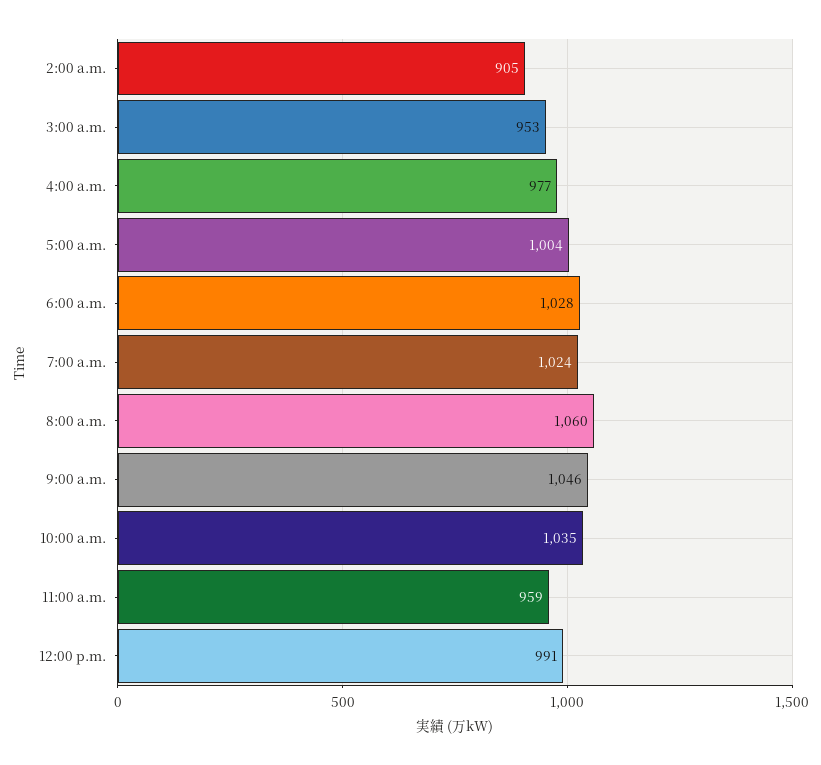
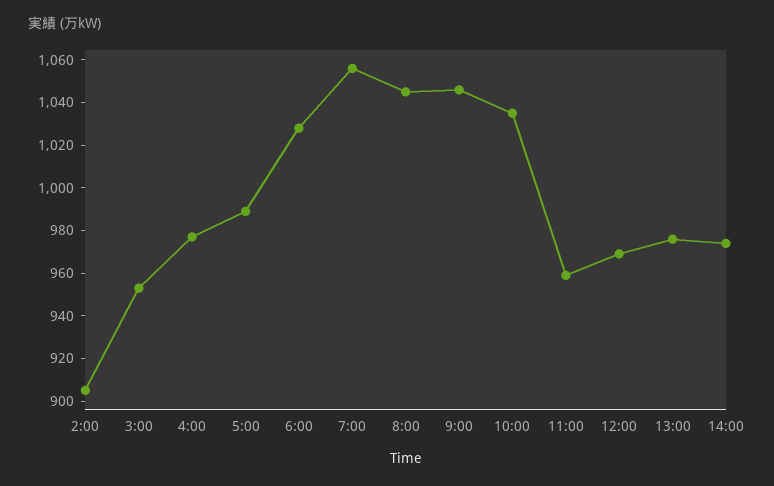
5:00 a.m.: 1004 -> 990
7:00 a.m.: 1024 -> 1055
8:00 a.m.: 1060 -> 1045
12:00 p.m.: 991 -> 970
13:00: none -> 975
14:00: none -> 975

